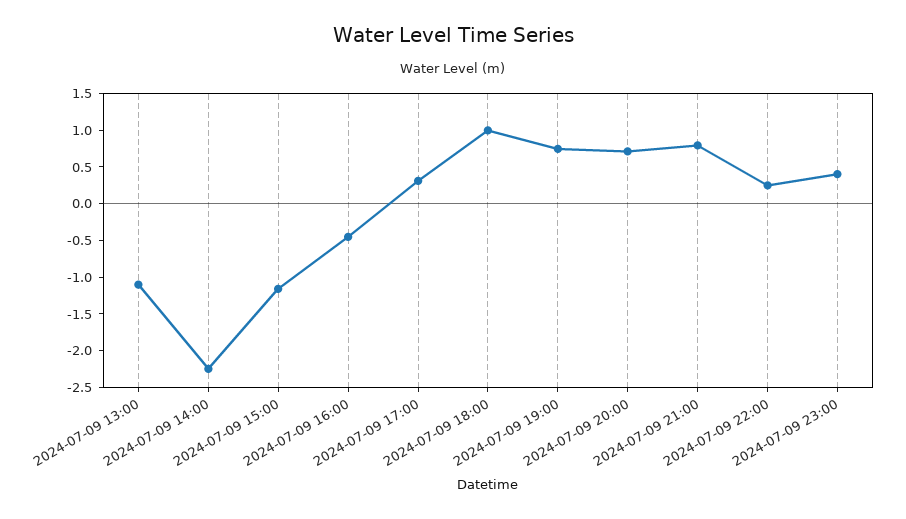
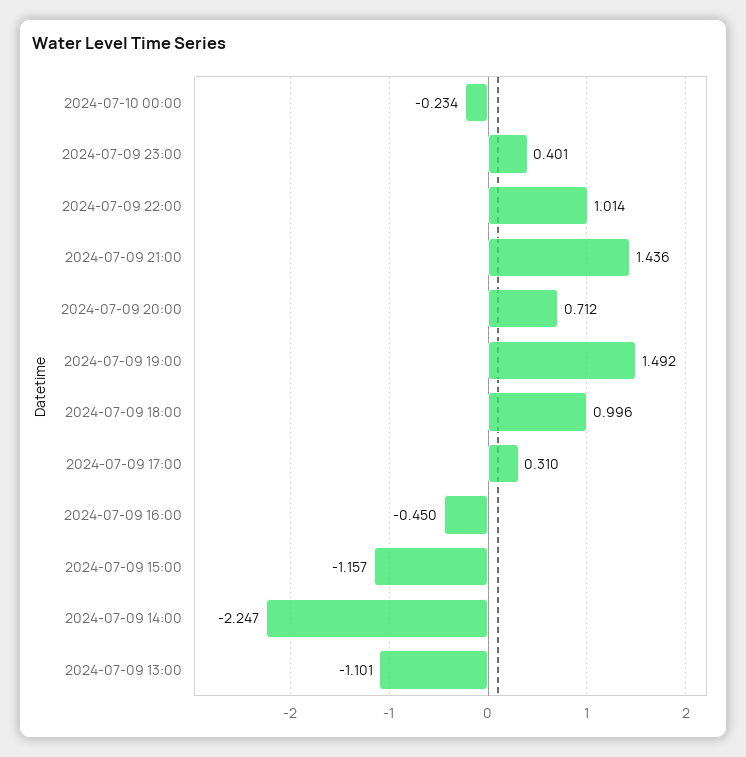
2024-07-09 19:00: 0.75 -> 1.492
2024-07-09 21:00: 0.75 -> 1.436
2024-07-09 22:00: 0.25 -> 1.014
2024-07-10 00:00: none -> -0.234

